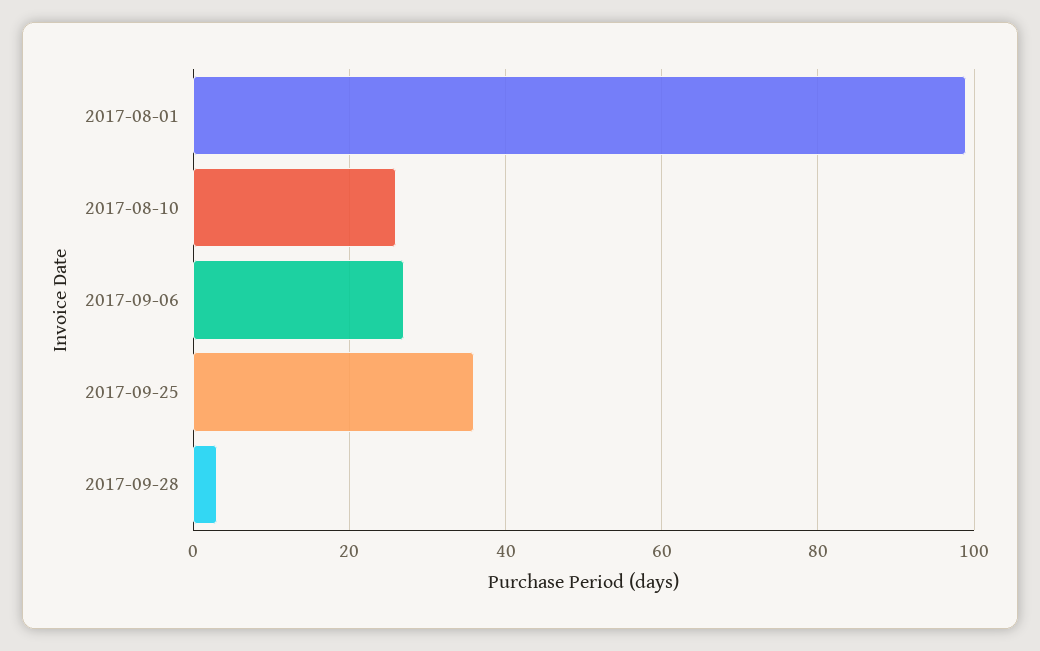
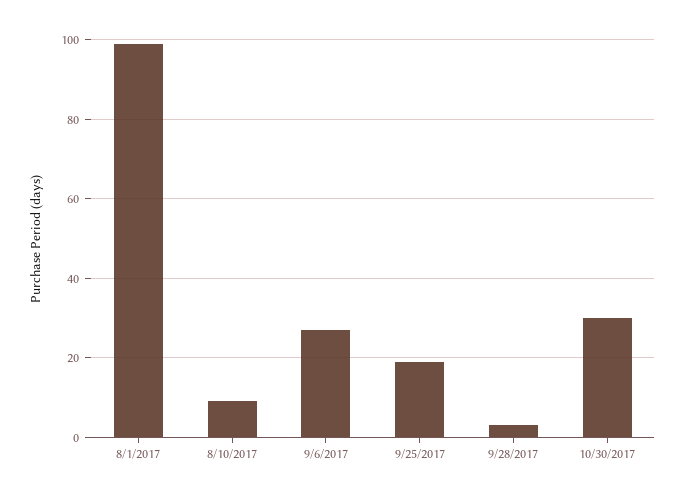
2017-08-10: 25 -> 10
2017-09-25: 35 -> 20
10/30/2017: none -> 30

